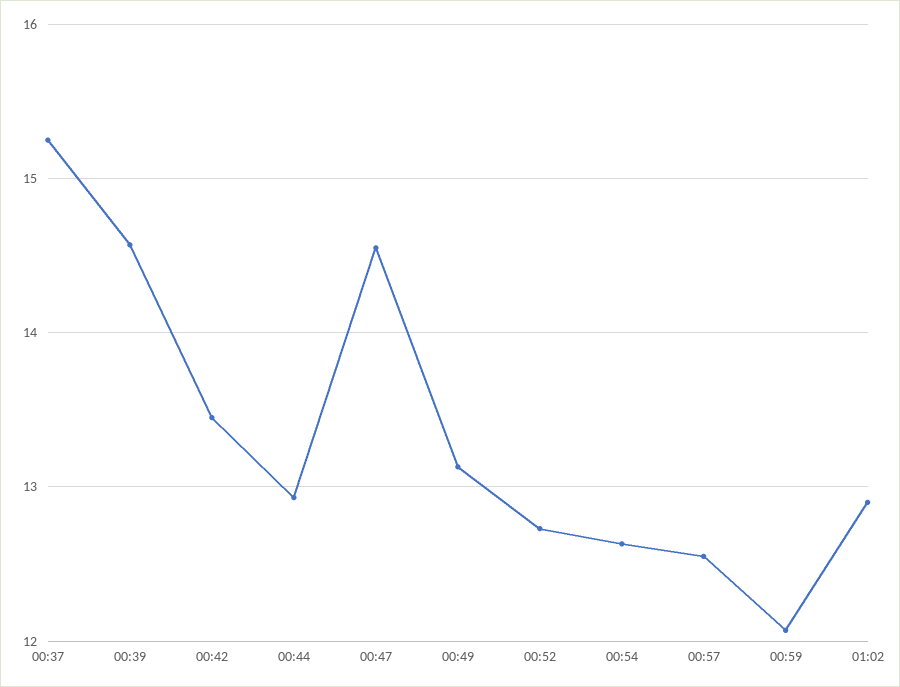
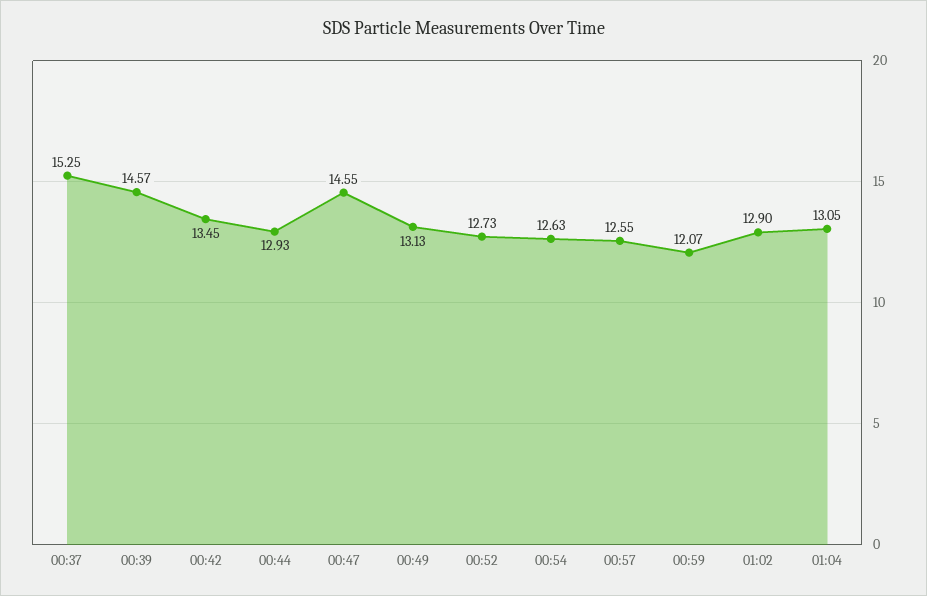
01:04: none -> 13.05

